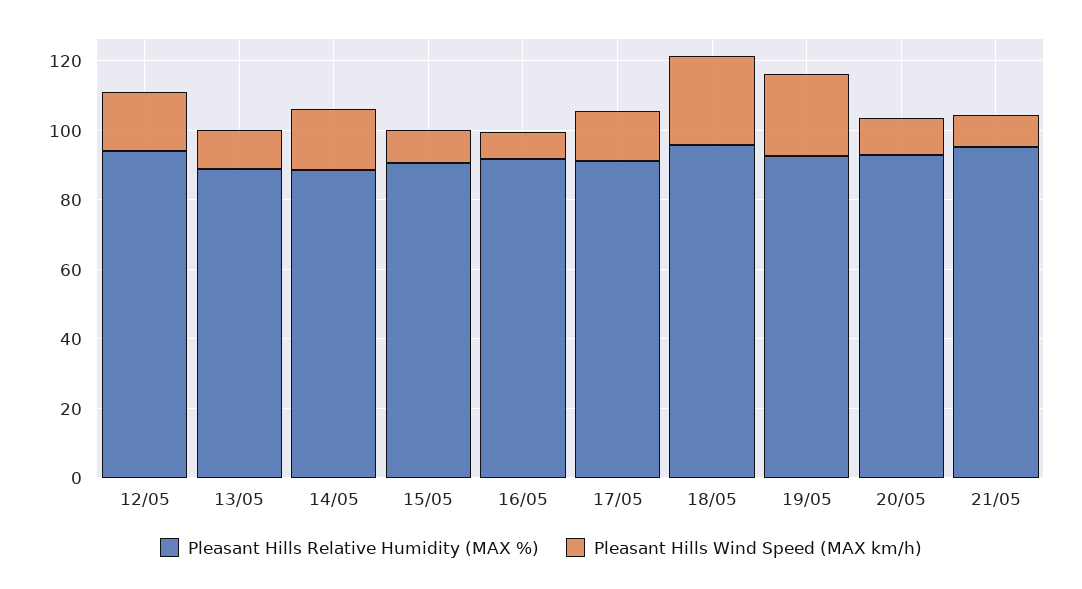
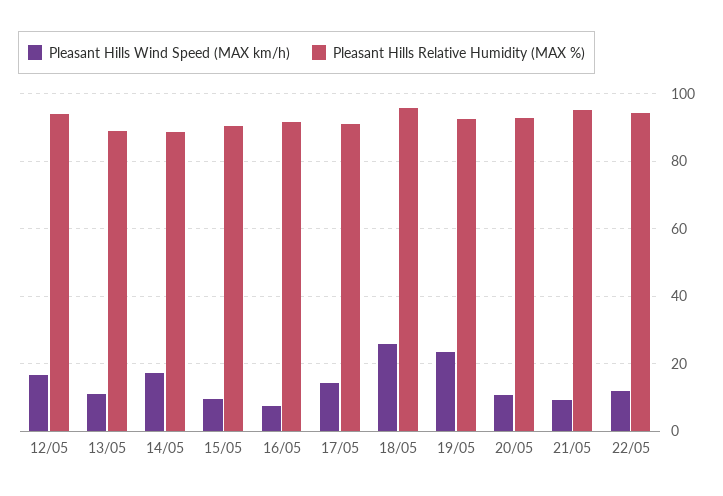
Pleasant Hills Wind Speed (MAX km/h), 22/05: none -> 12
Pleasant Hills Relative Humidity (MAX %), 22/05: none -> 94

